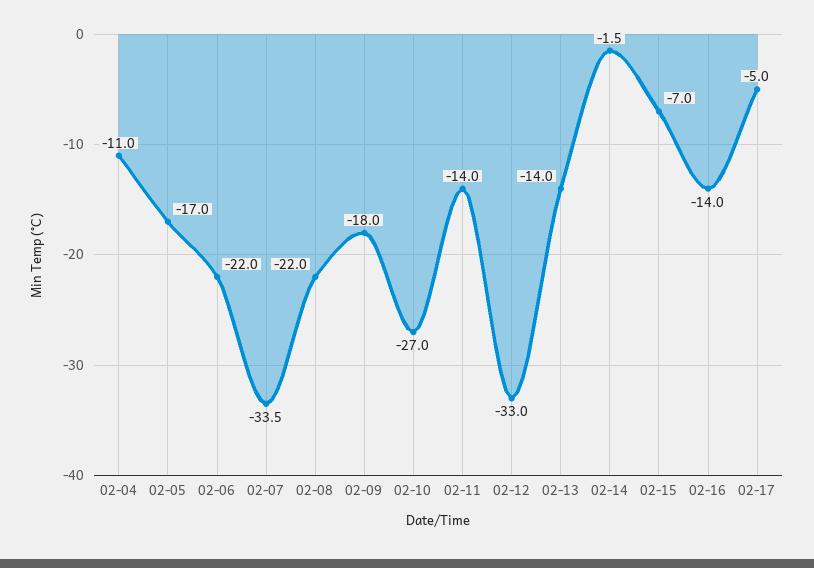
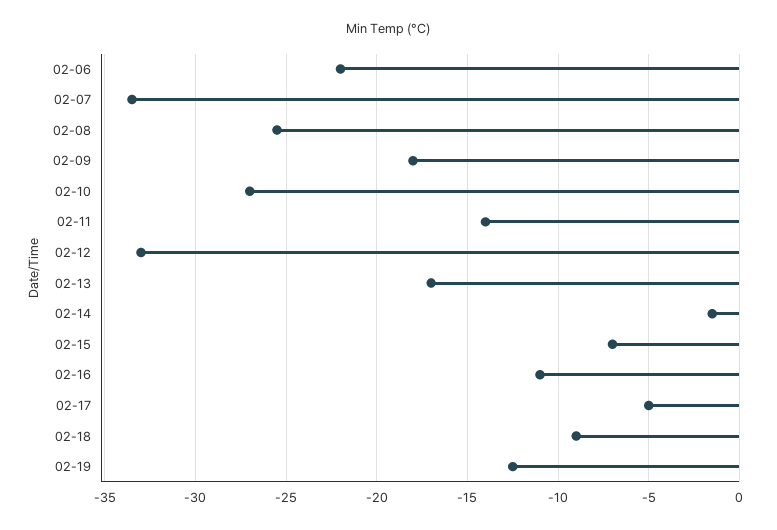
02-04: -11 -> none
02-05: -17 -> none
02-08: -22 -> -25.5
02-13: -14 -> -17
02-16: -14 -> -11
02-18: none -> -9
02-19: none -> -12.5

